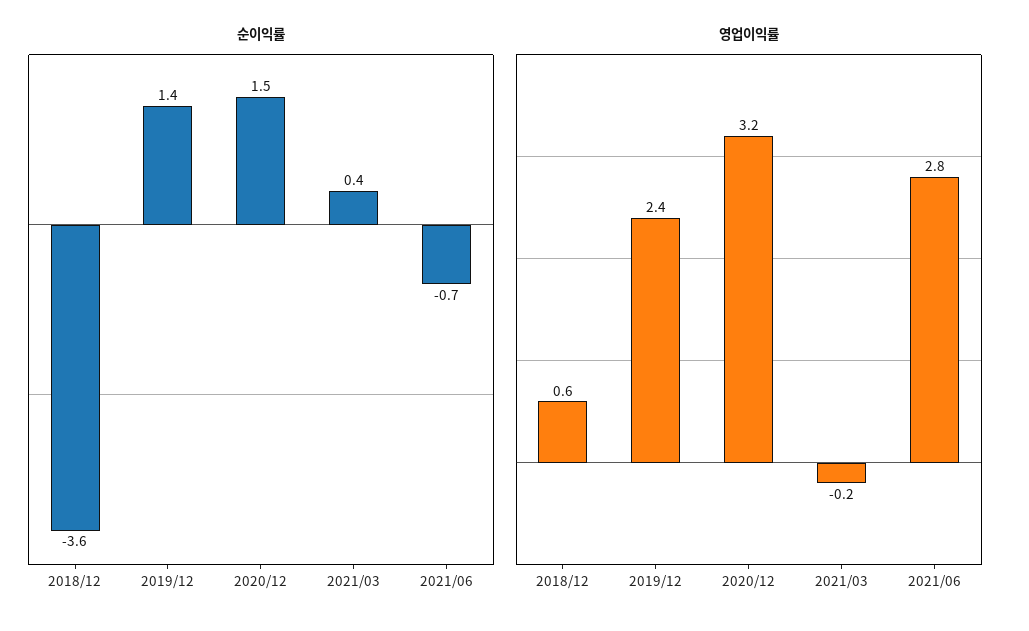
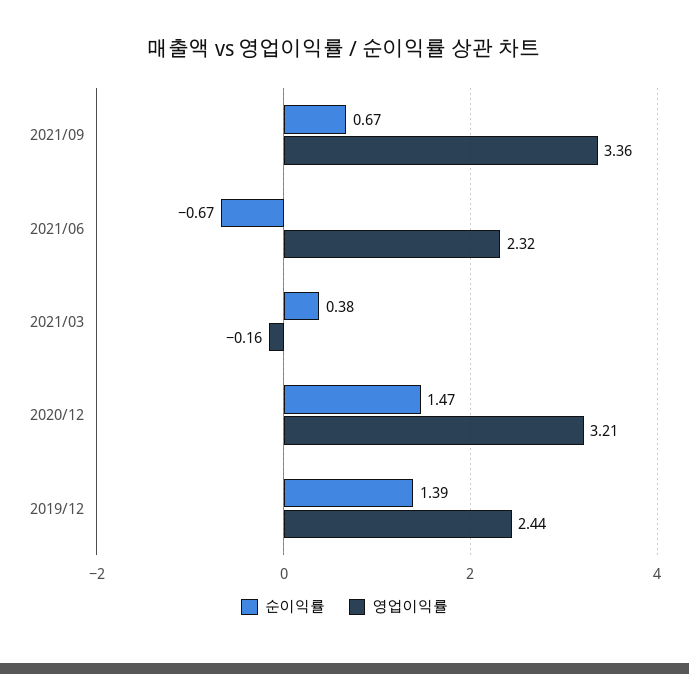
순이익률, 2018/12: -3.6 -> none
영업이익률, 2018/12: 0.6 -> none
영업이익률, 2021/06: 2.8 -> 2.32
순이익률, 2021/09: none -> 0.67
영업이익률, 2021/09: none -> 3.36

